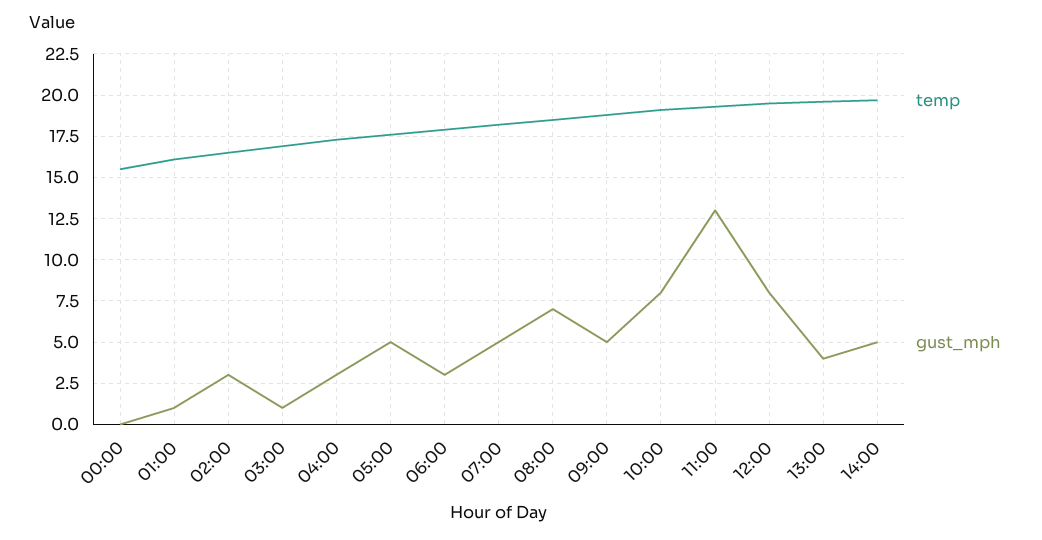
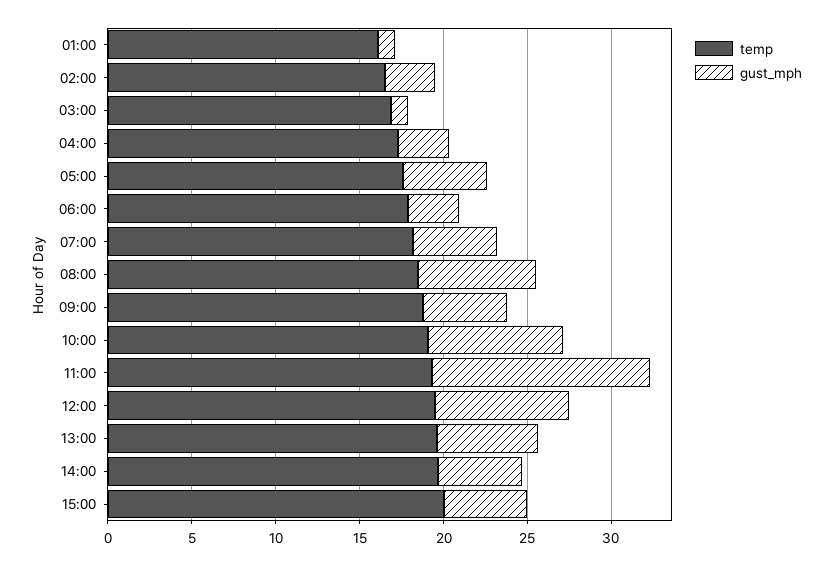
temp, 00:00: 15.5 -> none
gust_mph, 00:00: 0 -> none
gust_mph, 13:00: 4 -> 6
temp, 15:00: none -> 20
gust_mph, 15:00: none -> 5

